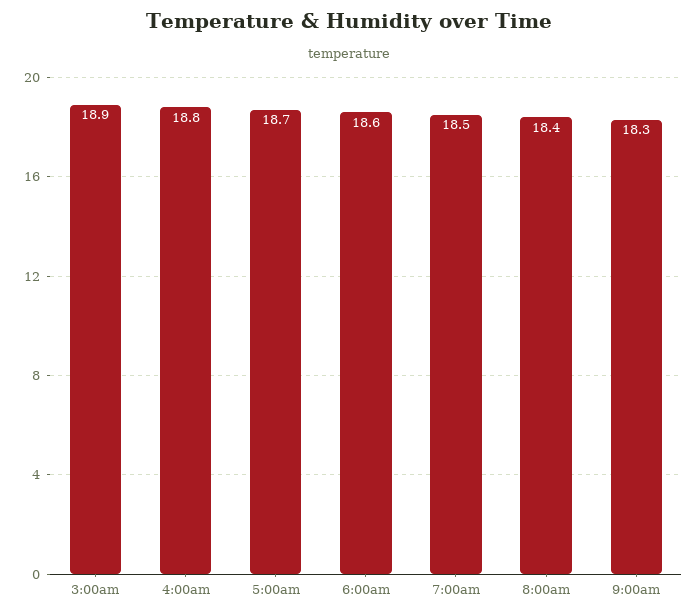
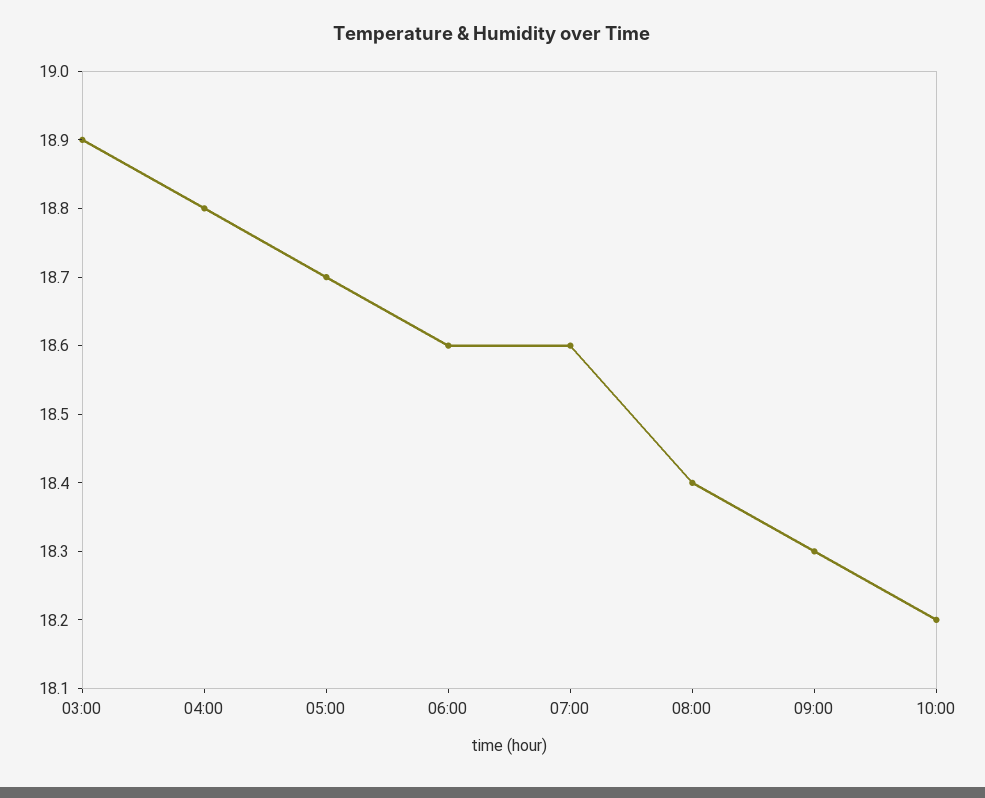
7:00am: 18.5 -> 18.6
10:00: none -> 18.2

